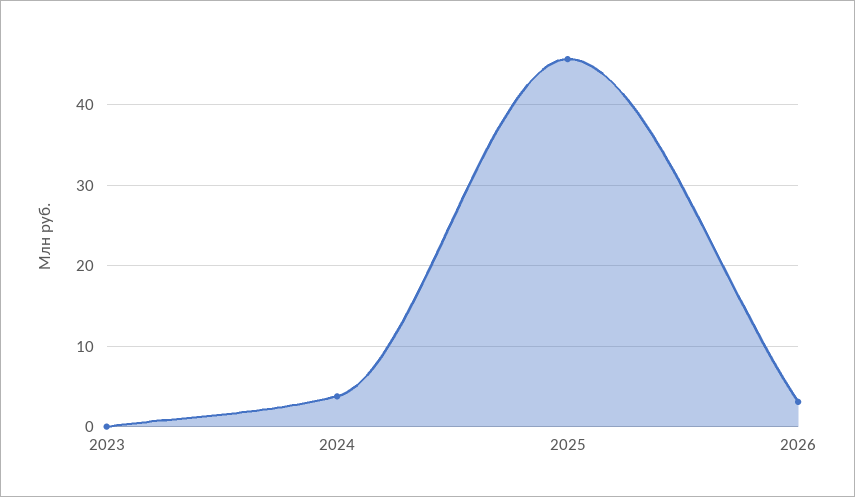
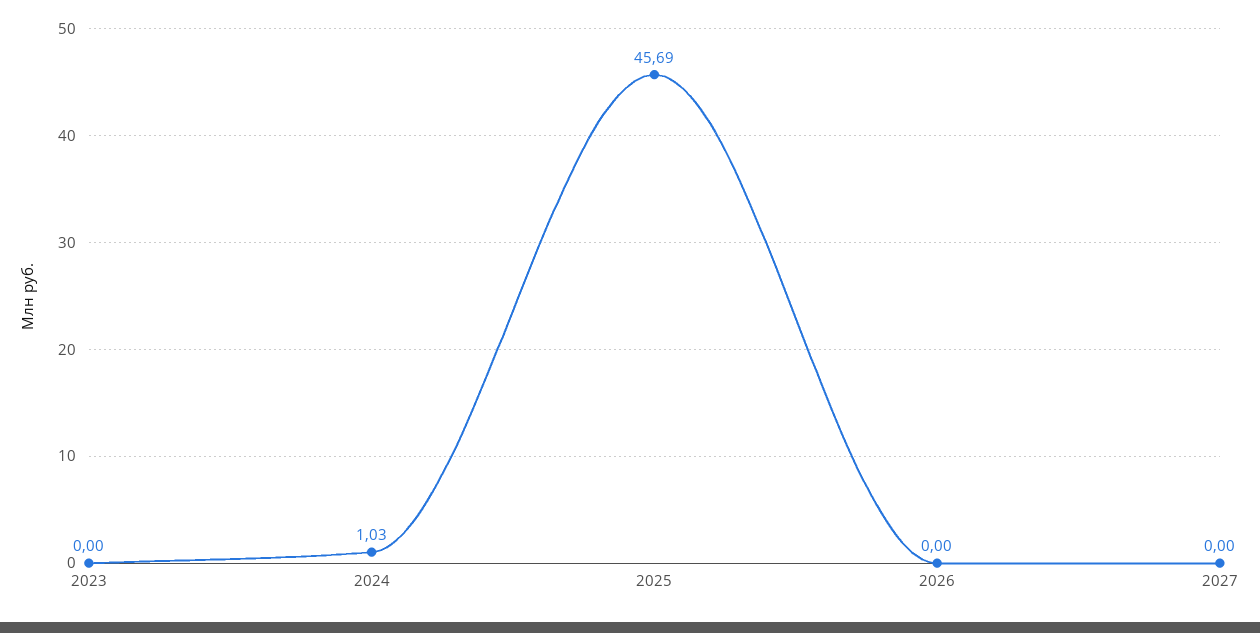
2024: 4 -> 1.03
2026: 3 -> 0
2027: none -> 0

